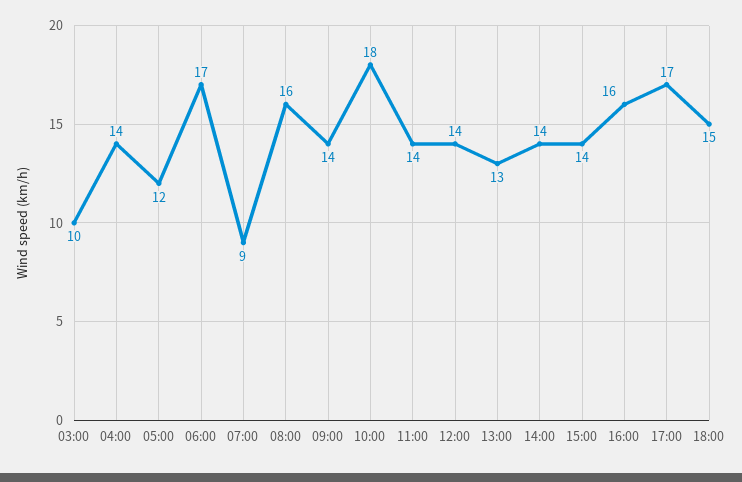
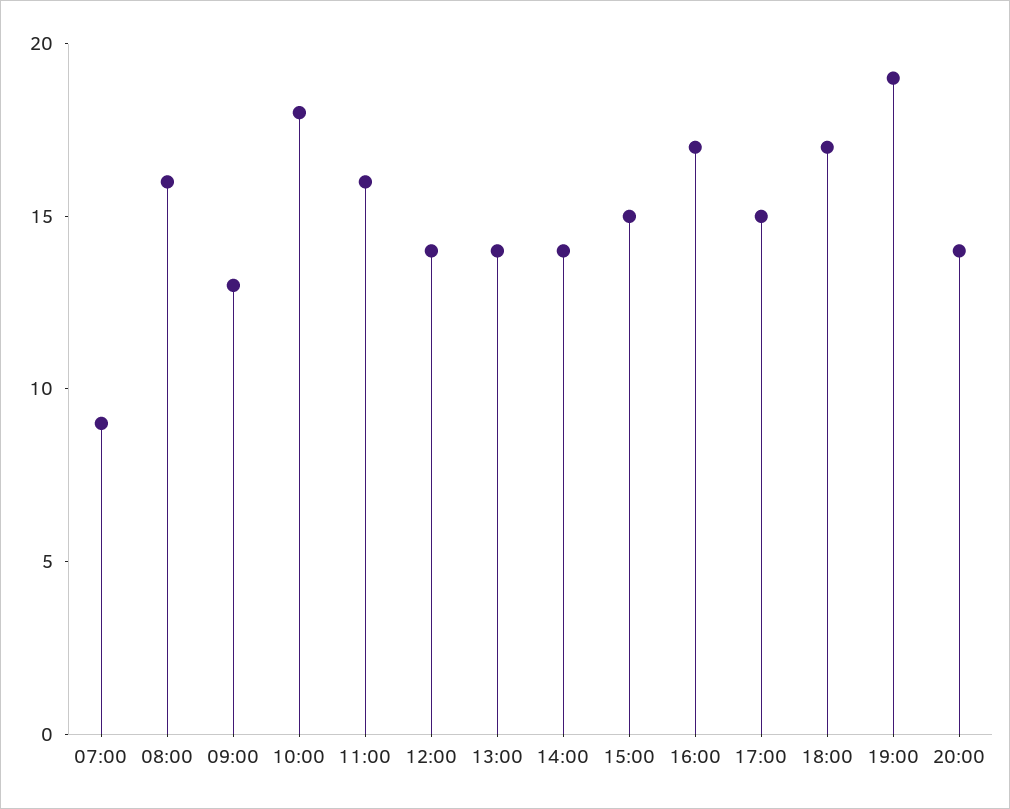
03:00: 10 -> none
04:00: 14 -> none
05:00: 12 -> none
06:00: 17 -> none
09:00: 14 -> 13
11:00: 14 -> 16
13:00: 13 -> 14
15:00: 14 -> 15
16:00: 16 -> 17
17:00: 17 -> 15
18:00: 15 -> 17
19:00: none -> 19
20:00: none -> 14

